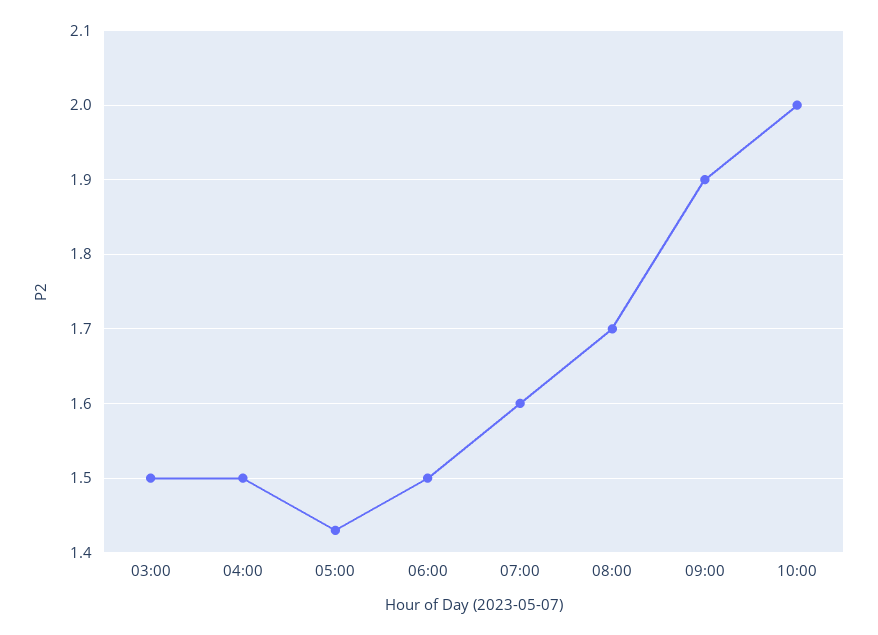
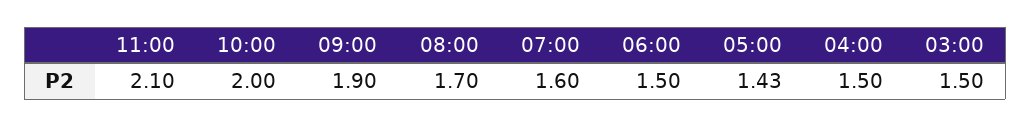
11:00: none -> 2.1

